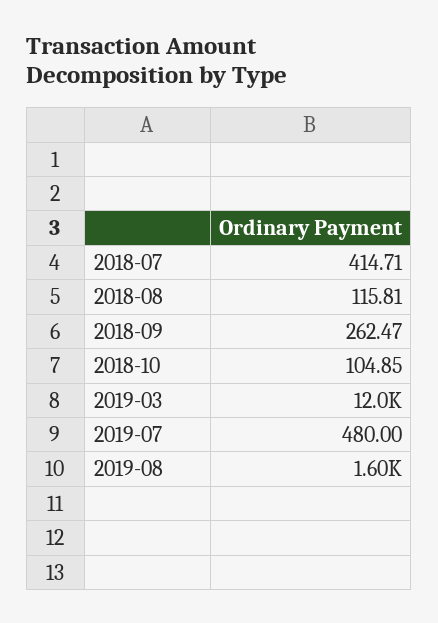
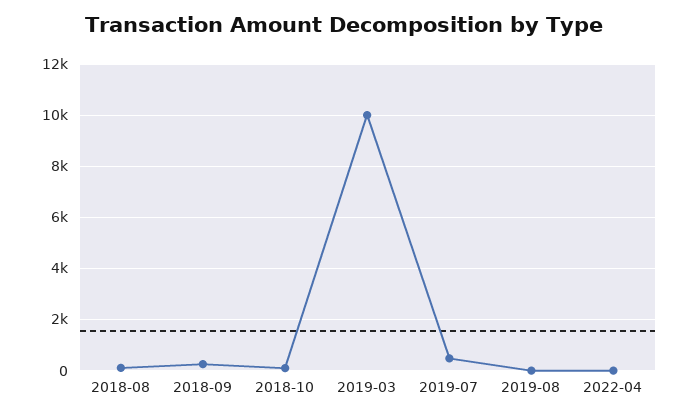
2018-07: 414.71 -> none
2019-03: 12000 -> 10000
2019-08: 1600 -> 0
2022-04: none -> 0

